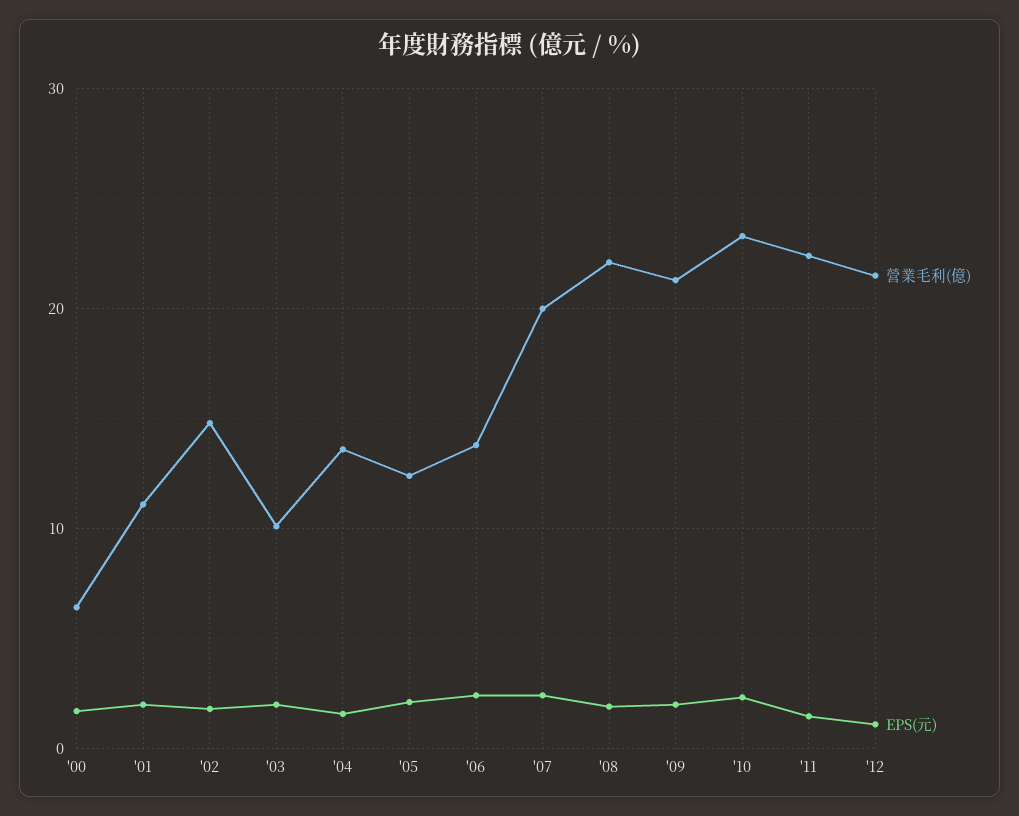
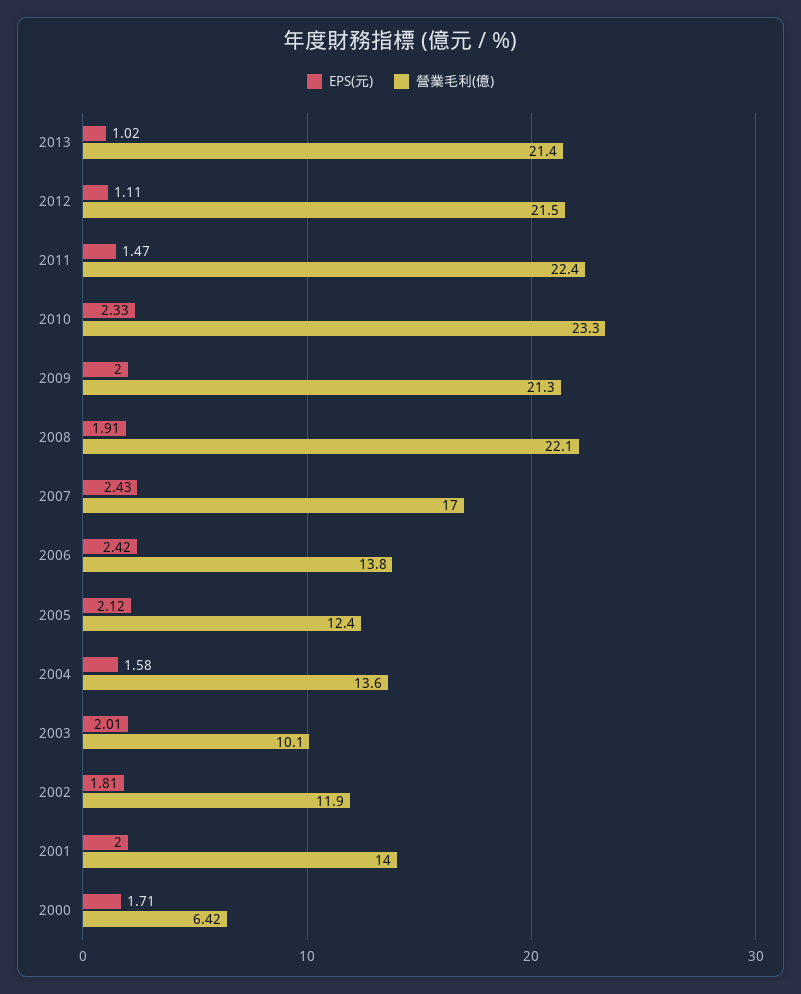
營業毛利(億), '01: 11 -> 14
營業毛利(億), '02: 15 -> 11.9
營業毛利(億), '07: 20 -> 17
EPS(元), 2013: none -> 1.02
營業毛利(億), 2013: none -> 21.4

